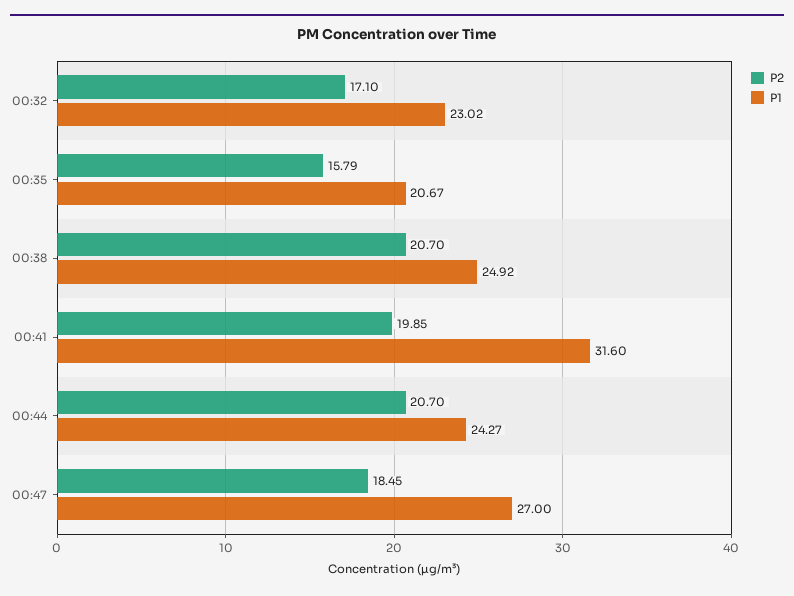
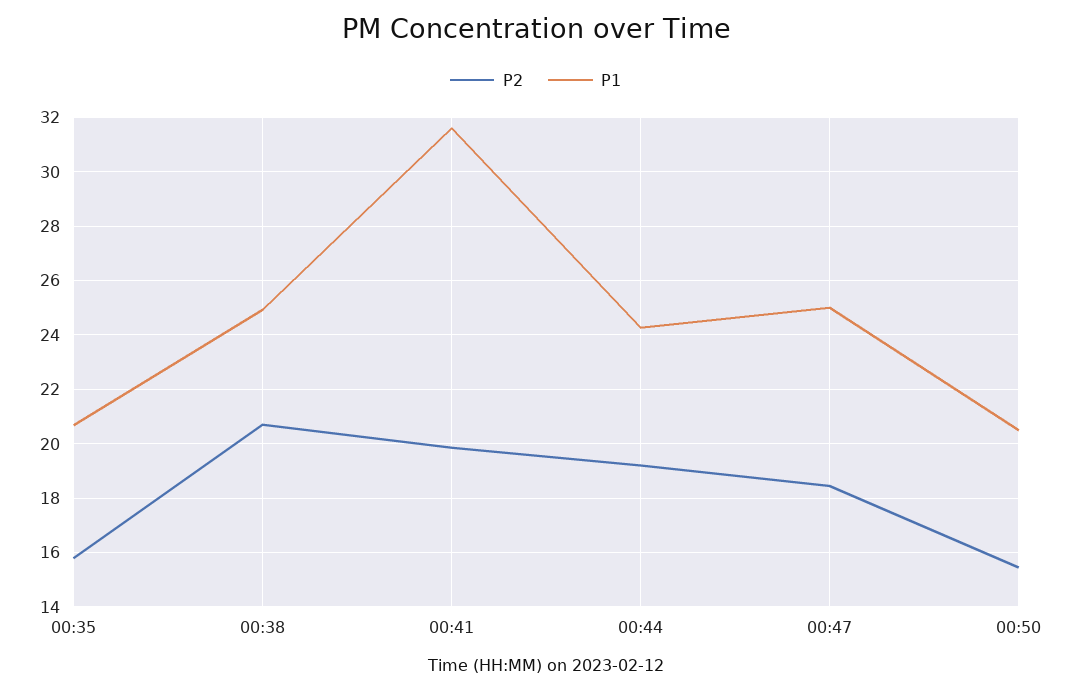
P2, 00:32: 17.1 -> none
P1, 00:32: 23.02 -> none
P2, 00:44: 20.7 -> 19.25
P1, 00:47: 27 -> 25
P2, 00:50: none -> 15.5
P1, 00:50: none -> 20.5

